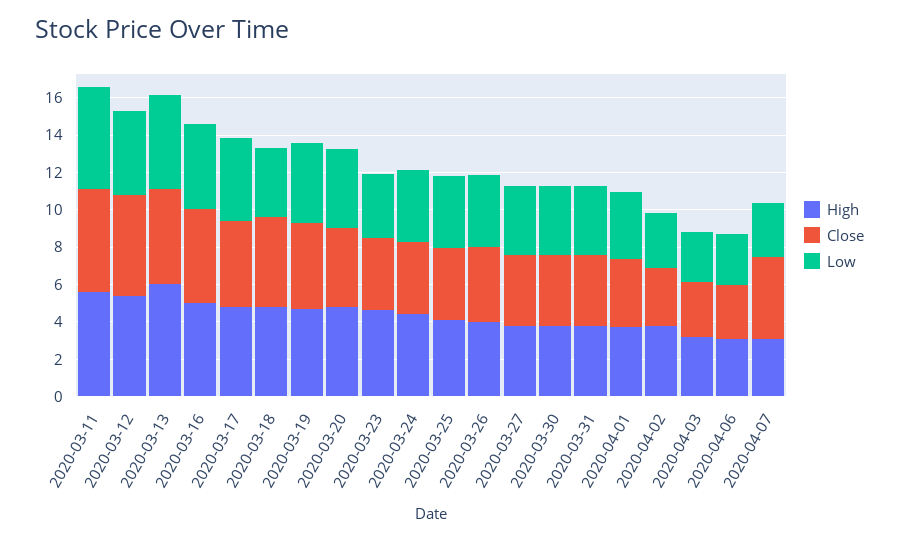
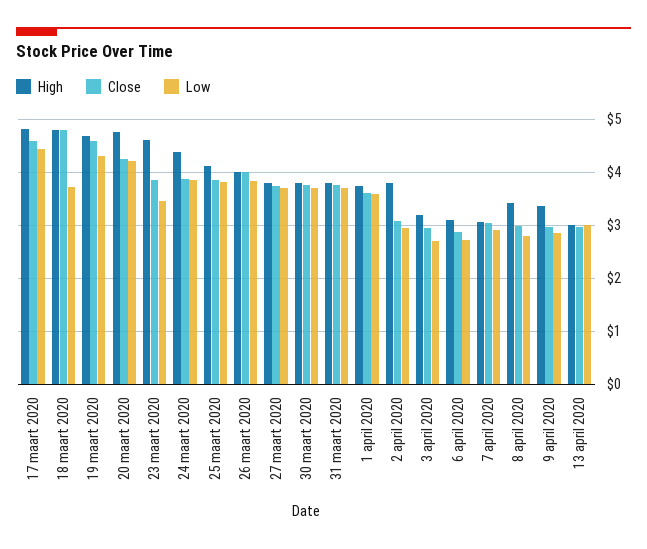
High, 2020-03-11: 5.5 -> none
Close, 2020-03-11: 5.5 -> none
Low, 2020-03-11: 5.5 -> none
High, 2020-03-12: 5.5 -> none
Close, 2020-03-12: 5.5 -> none
Low, 2020-03-12: 4.5 -> none
High, 2020-03-13: 6 -> none
Close, 2020-03-13: 5 -> none
Low, 2020-03-13: 5 -> none
High, 2020-03-16: 5 -> none
Close, 2020-03-16: 5 -> none
Low, 2020-03-16: 4.5 -> none
Close, 2020-04-07: 4.5 -> 3
High, 8 april 2020: none -> 3.4
Close, 8 april 2020: none -> 3
Low, 8 april 2020: none -> 2.8
High, 9 april 2020: none -> 3.4
Close, 9 april 2020: none -> 3
Low, 9 april 2020: none -> 2.8
High, 13 april 2020: none -> 3
Close, 13 april 2020: none -> 3
Low, 13 april 2020: none -> 3

